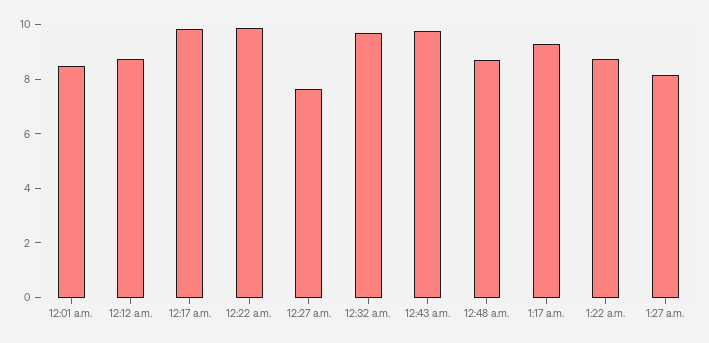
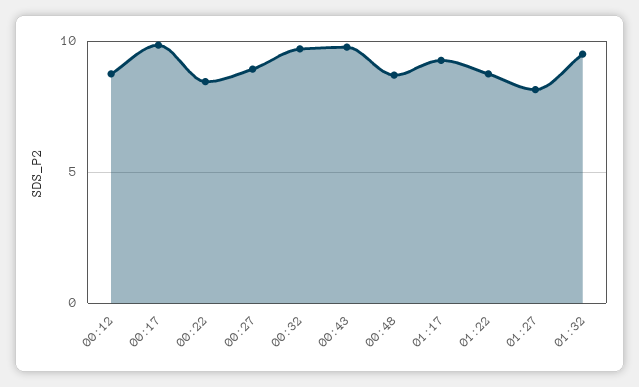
12:01 a.m.: 8.5 -> none
12:22 a.m.: 10 -> 8.5
12:27 a.m.: 7.5 -> 9
01:32: none -> 9.5

